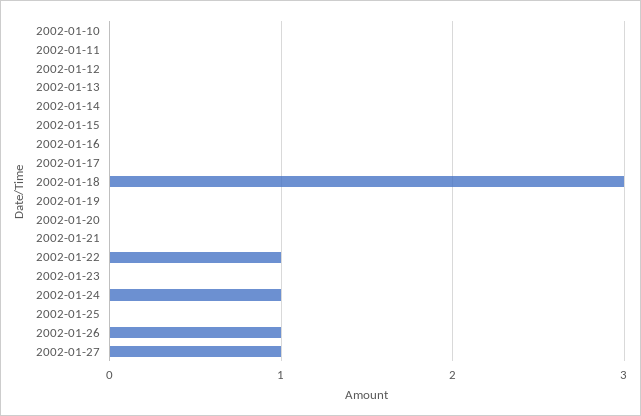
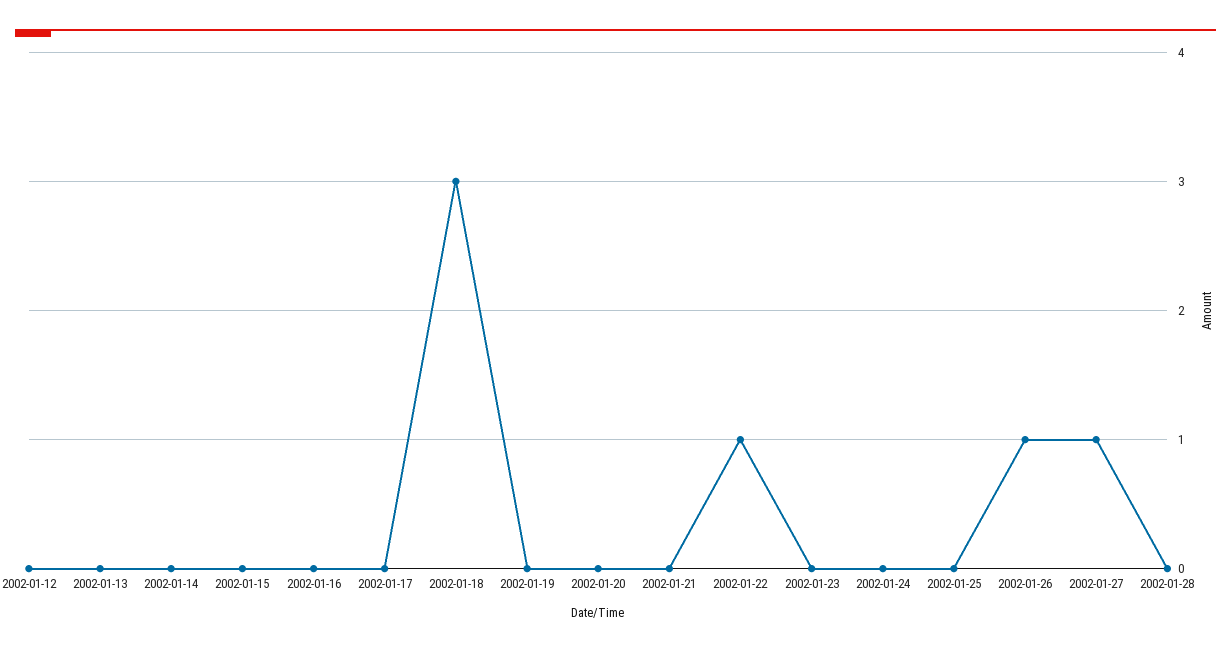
2002-01-10: 0 -> none
2002-01-11: 0 -> none
2002-01-24: 1 -> 0
2002-01-28: none -> 0

